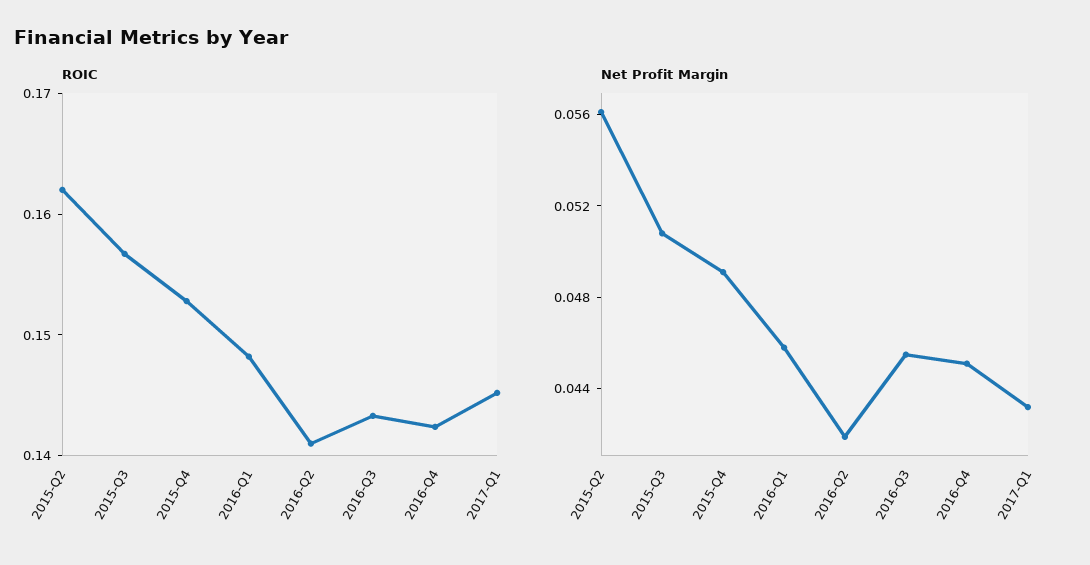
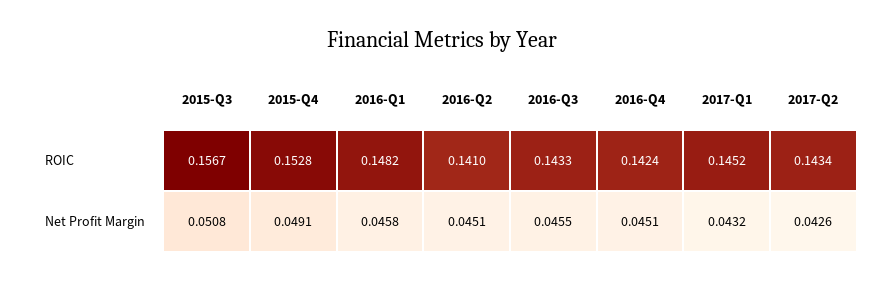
ROIC, 2015-Q2: 0.162 -> none
Net Profit Margin, 2015-Q2: 0.056 -> none
Net Profit Margin, 2016-Q2: 0.042 -> 0.0451
ROIC, 2017-Q2: none -> 0.1434
Net Profit Margin, 2017-Q2: none -> 0.0426

